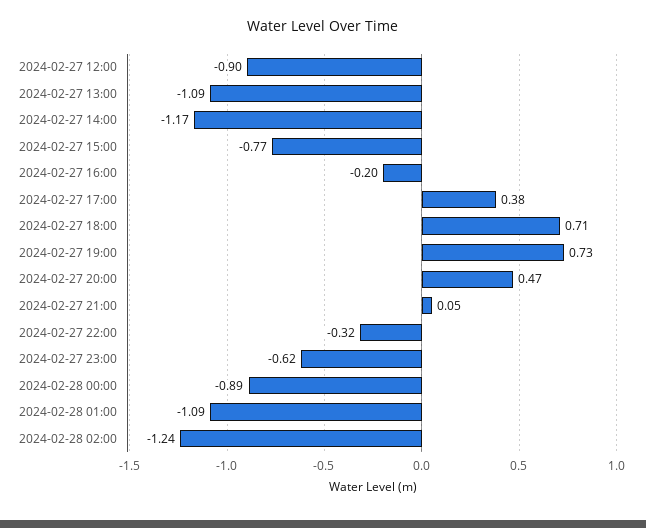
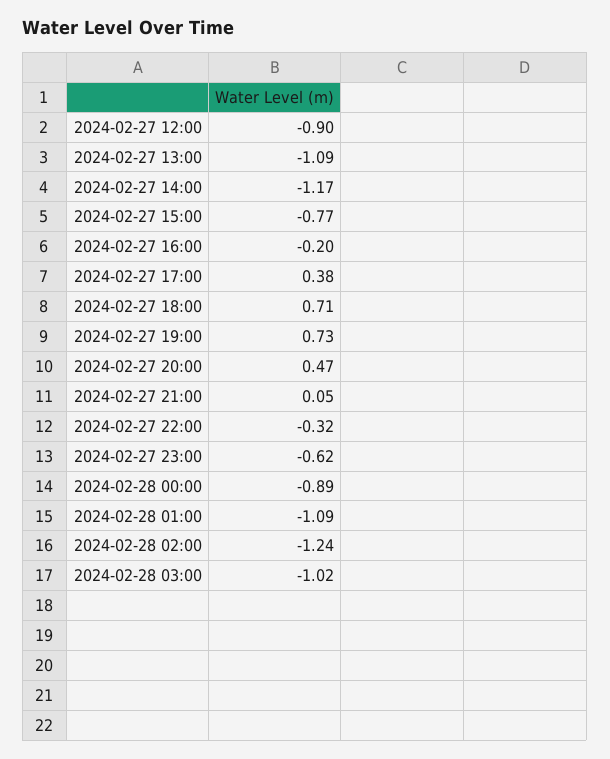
2024-02-28 03:00: none -> -1.02

